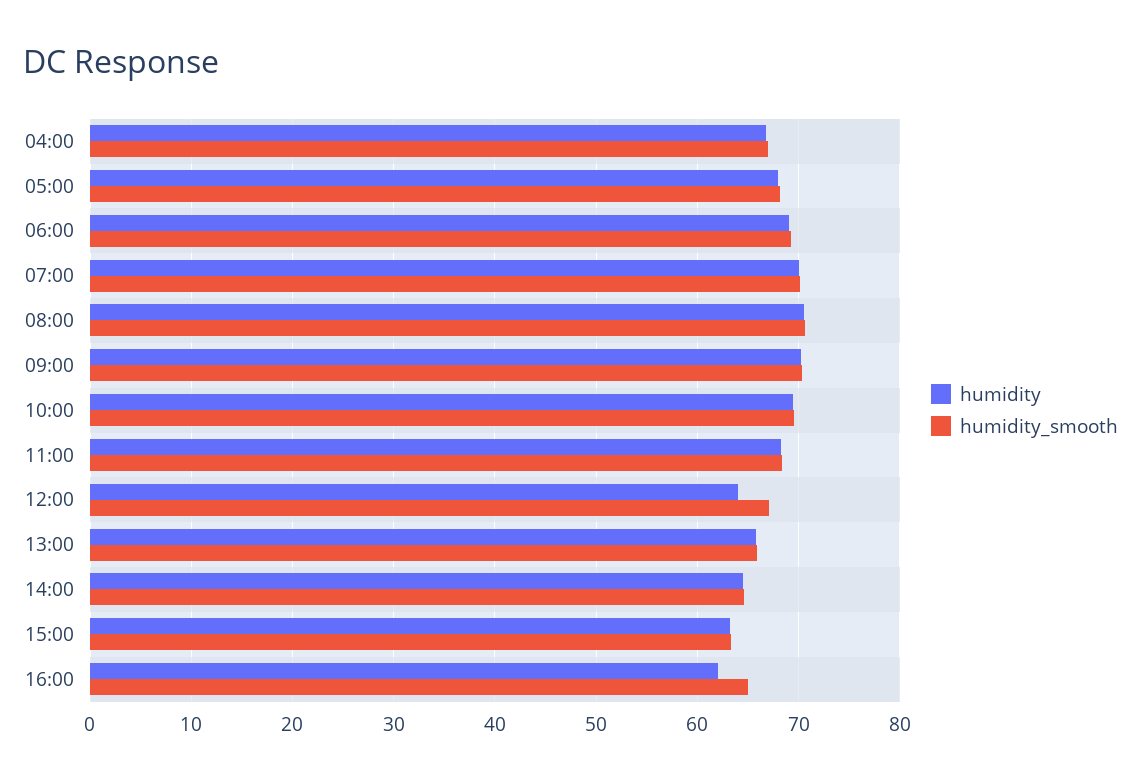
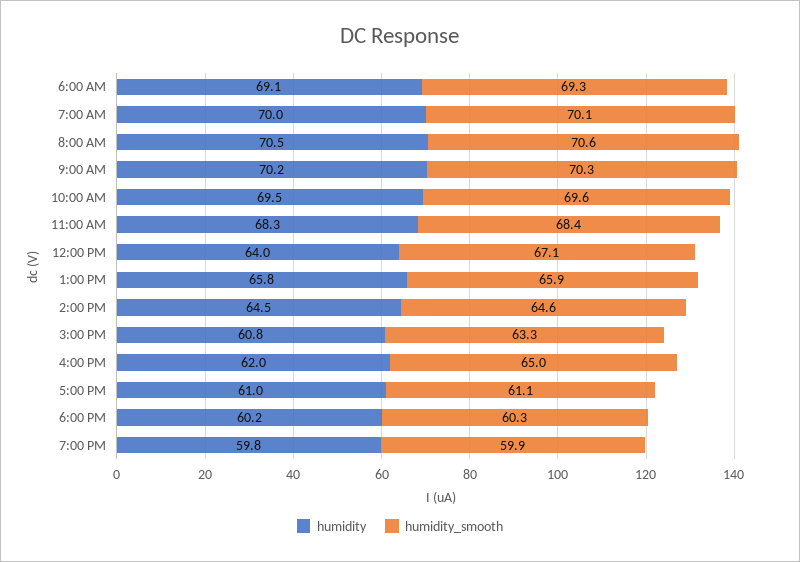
humidity, 04:00: 67 -> none
humidity_smooth, 04:00: 67 -> none
humidity, 05:00: 68 -> none
humidity_smooth, 05:00: 68 -> none
humidity, 15:00: 63 -> 60.8
humidity, 5:00 PM: none -> 61
humidity_smooth, 5:00 PM: none -> 61.1
humidity, 6:00 PM: none -> 60.2
humidity_smooth, 6:00 PM: none -> 60.3
humidity, 7:00 PM: none -> 59.8
humidity_smooth, 7:00 PM: none -> 59.9

